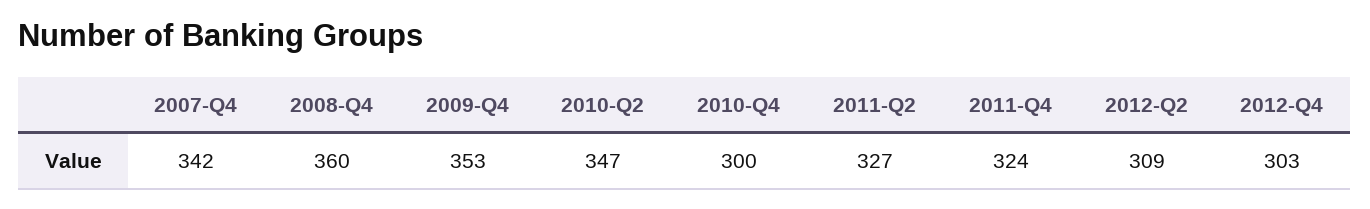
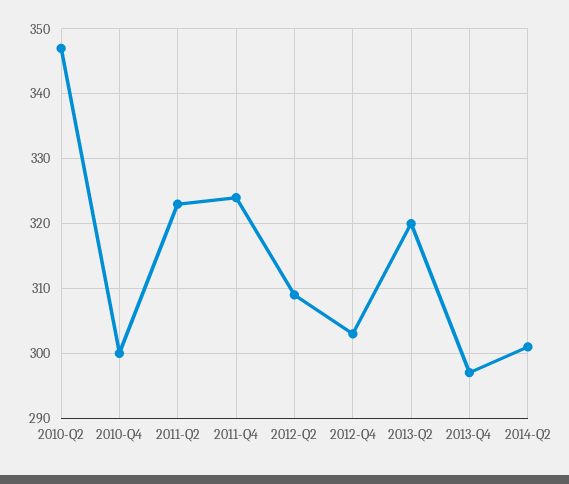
2007-Q4: 342 -> none
2008-Q4: 360 -> none
2009-Q4: 353 -> none
2011-Q2: 327 -> 323
2013-Q2: none -> 320
2013-Q4: none -> 297
2014-Q2: none -> 301

